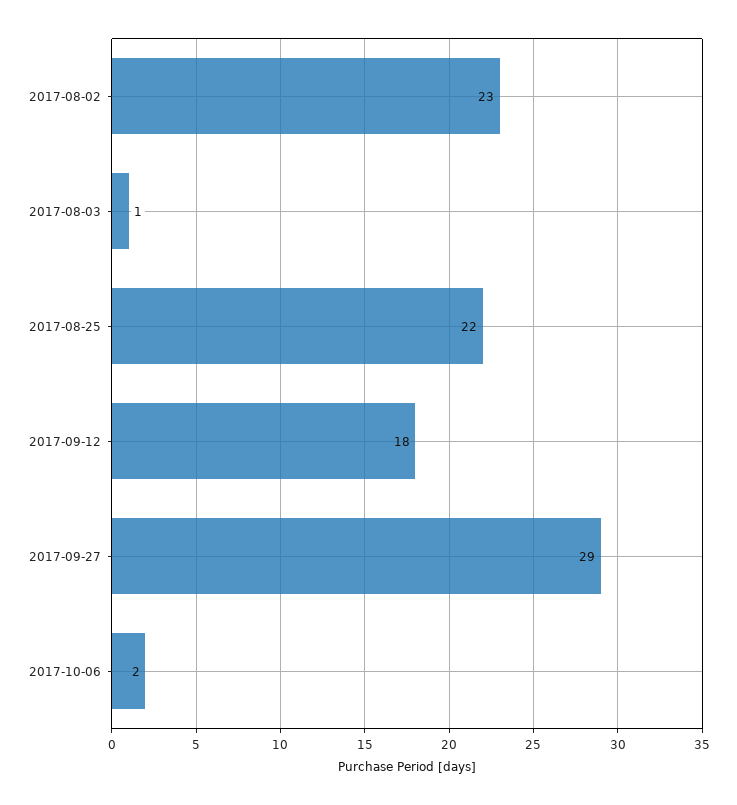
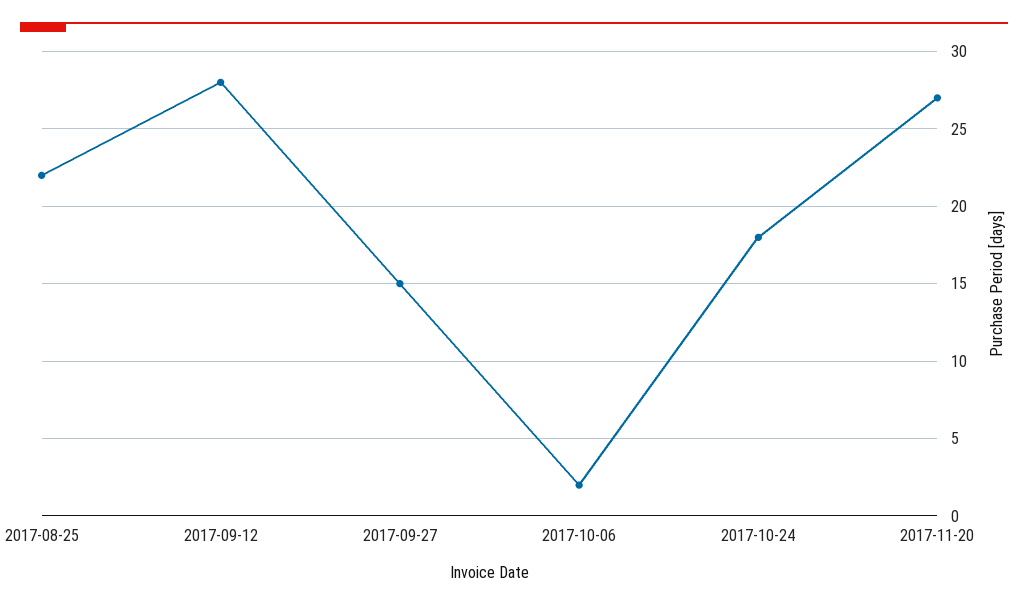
2017-08-02: 23 -> none
2017-08-03: 1 -> none
2017-09-12: 18 -> 28
2017-09-27: 29 -> 15
2017-10-24: none -> 18
2017-11-20: none -> 27

